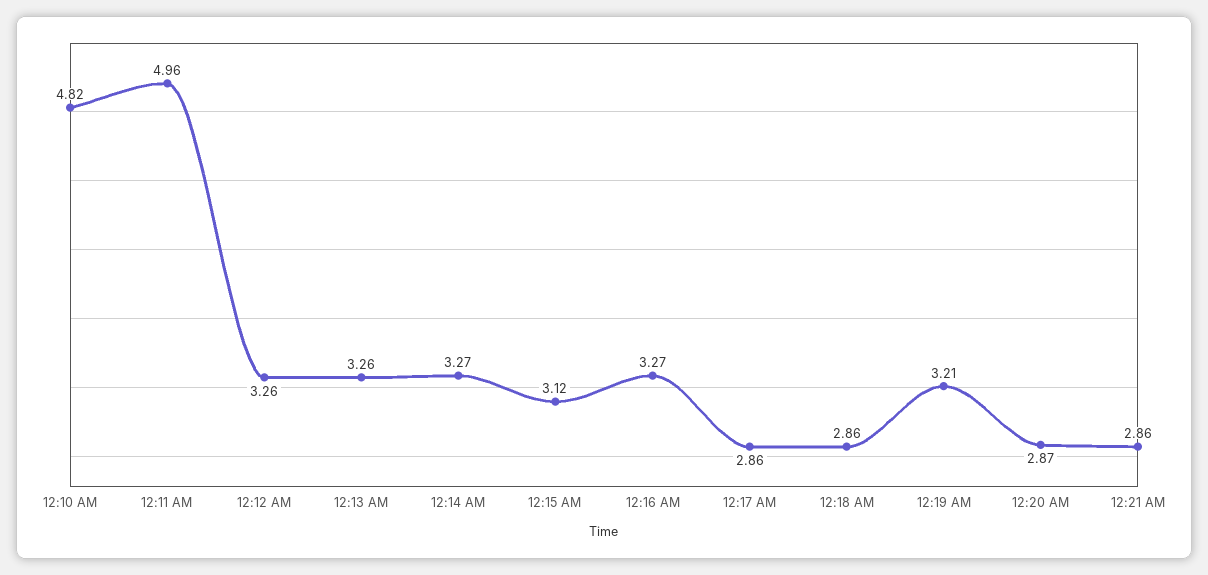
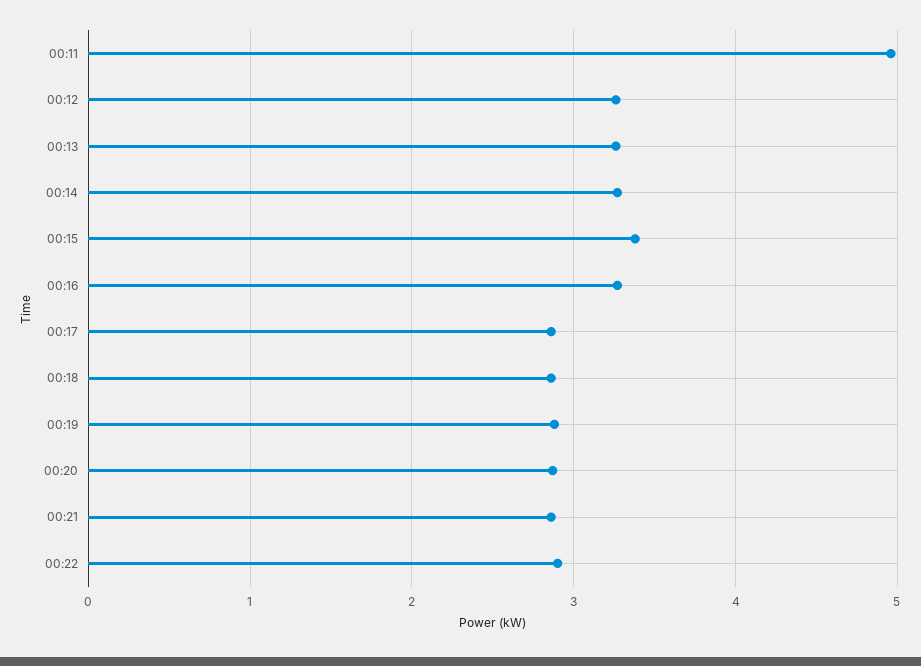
12:10 AM: 4.82 -> none
12:15 AM: 3.12 -> 3.4
12:19 AM: 3.21 -> 2.9
00:22: none -> 2.9

